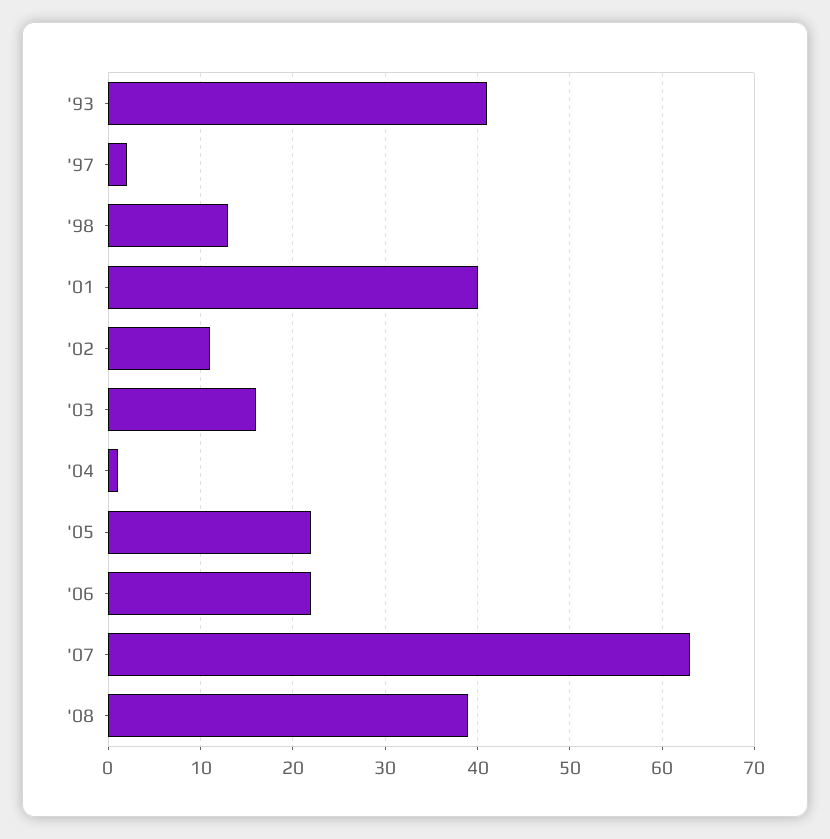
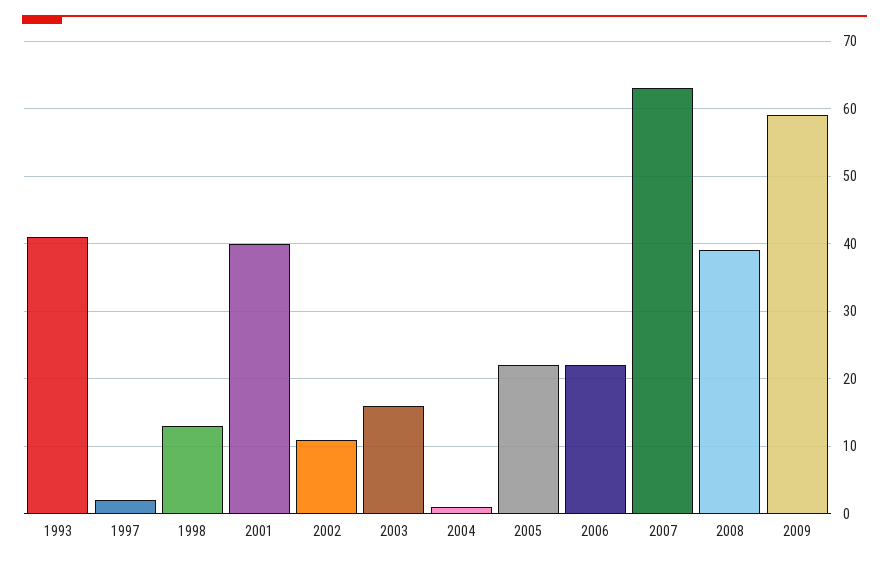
2009: none -> 59

